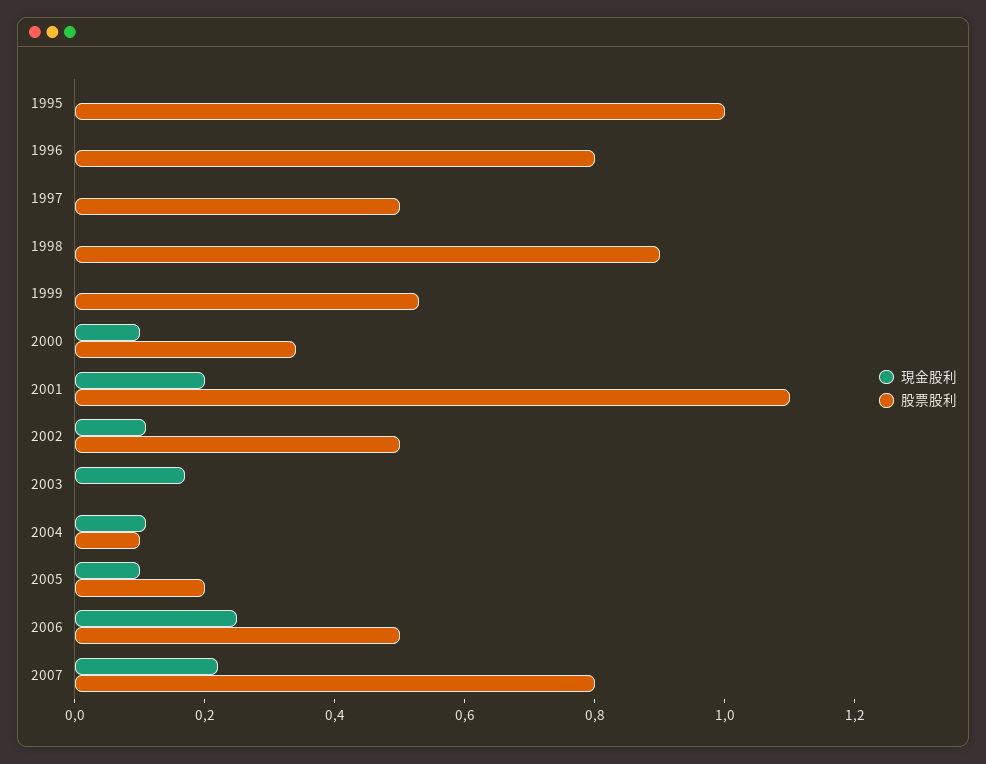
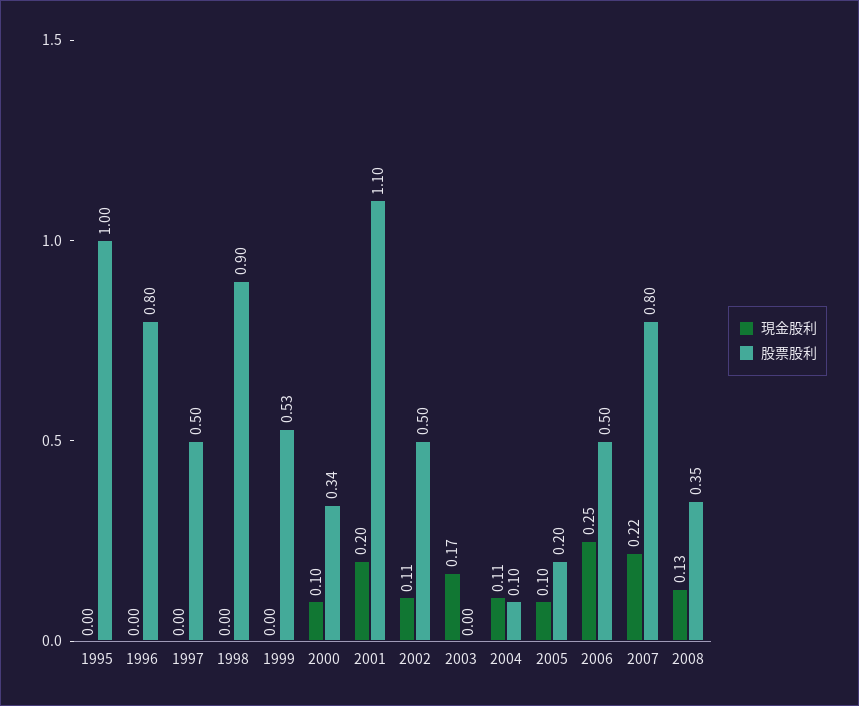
現金股利, 2008: none -> 0.13
股票股利, 2008: none -> 0.35

